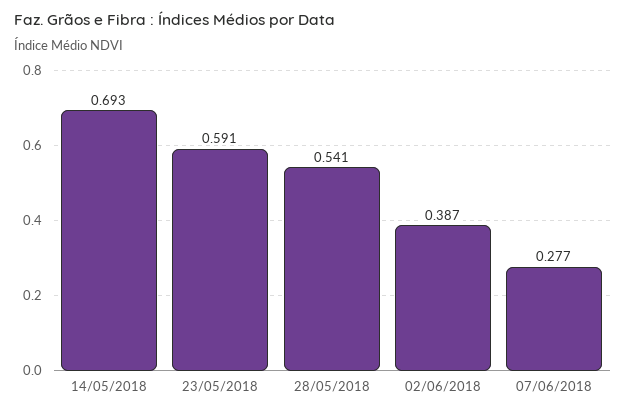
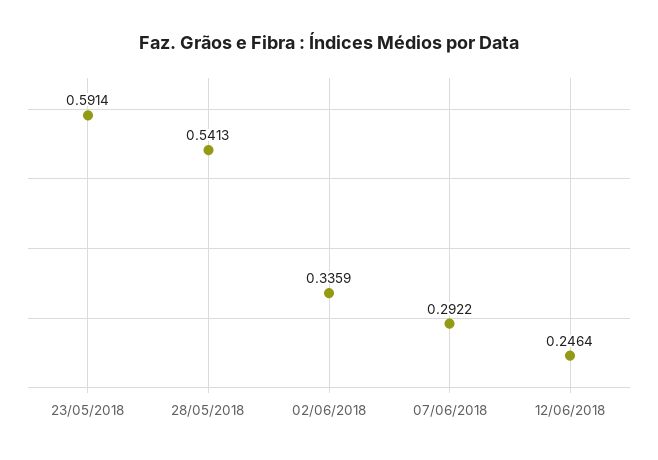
14/05/2018: 0.693 -> none
02/06/2018: 0.387 -> 0.3359
07/06/2018: 0.277 -> 0.2922
12/06/2018: none -> 0.2464

